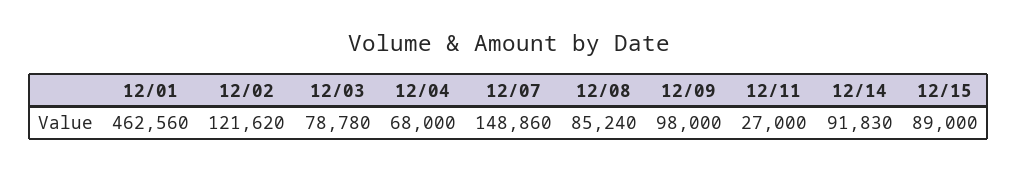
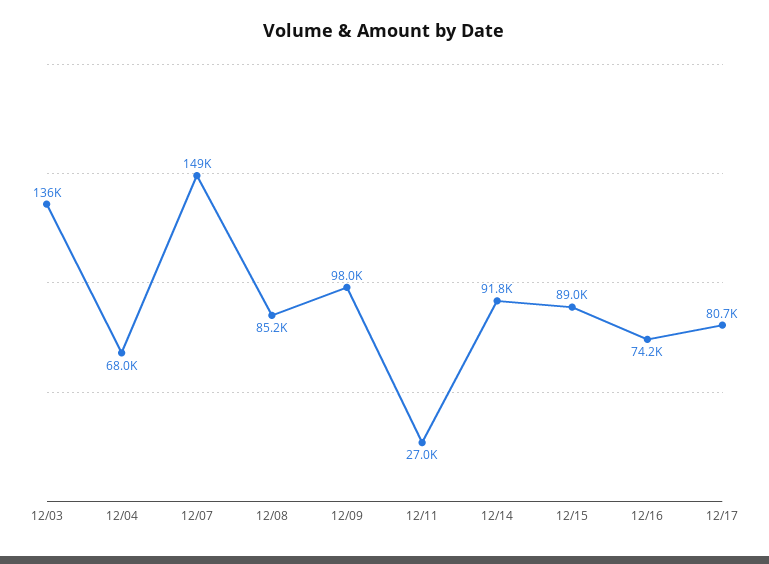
12/01: 462560 -> none
12/02: 121620 -> none
12/03: 78780 -> 136000
12/16: none -> 74200
12/17: none -> 80700

